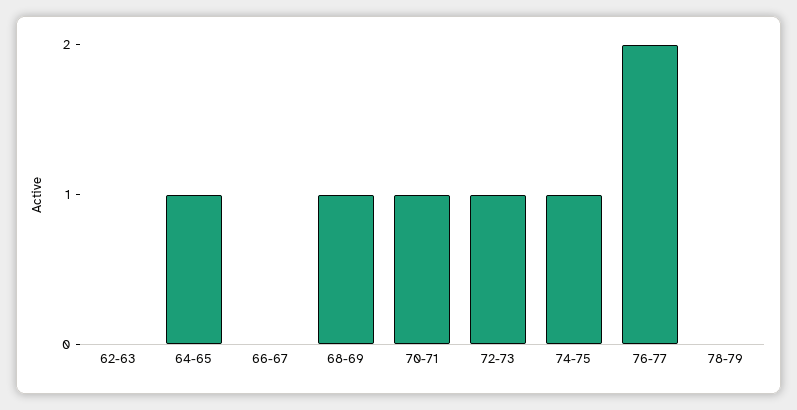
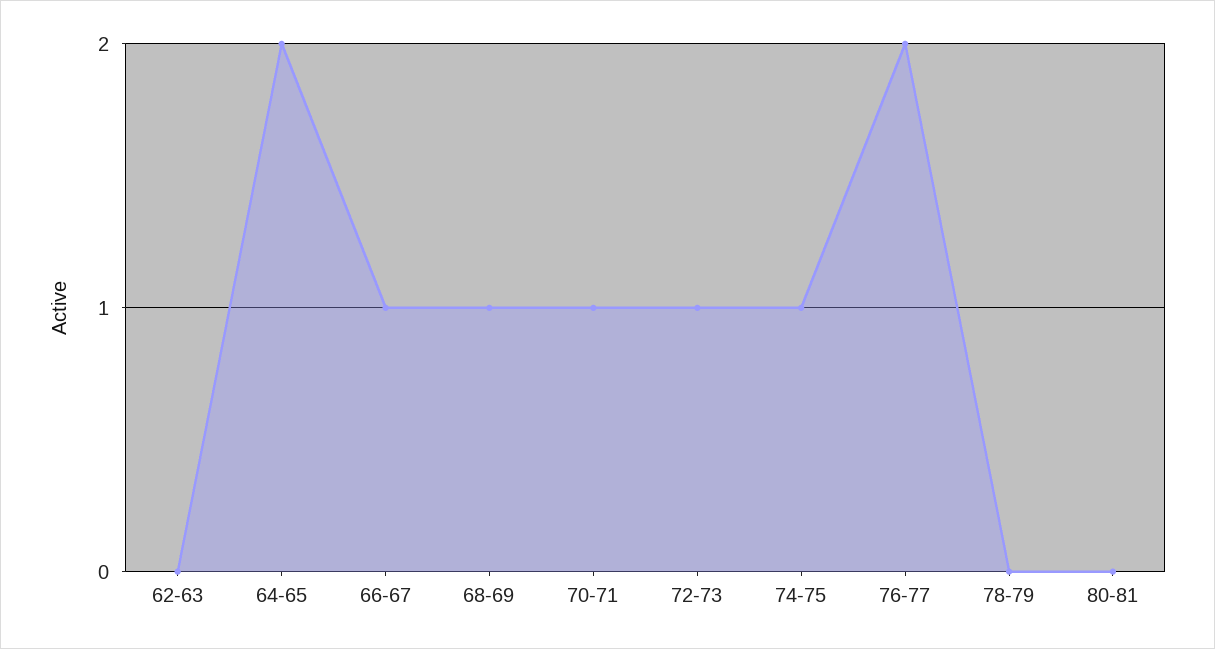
64-65: 1 -> 2
66-67: 0 -> 1
80-81: none -> 0

